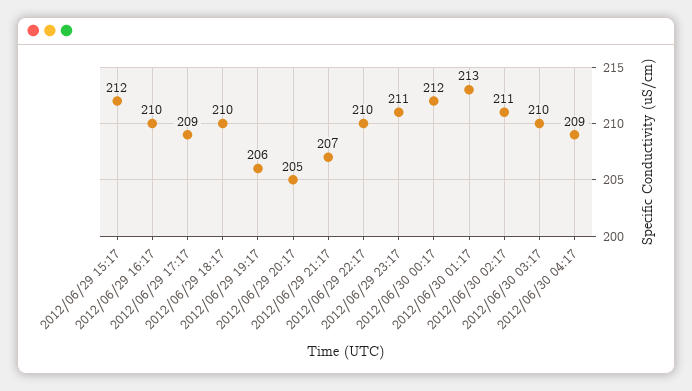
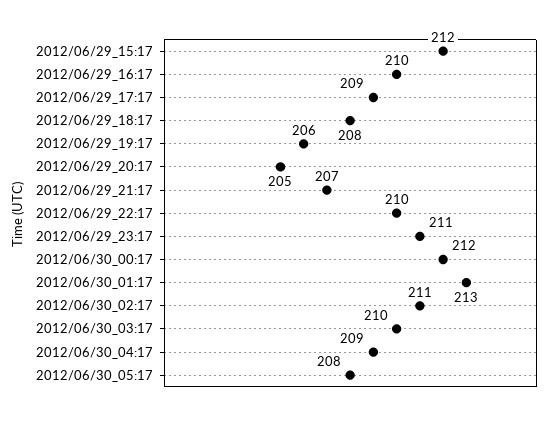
2012/06/29 18:17: 210 -> 208
2012/06/30_05:17: none -> 208

